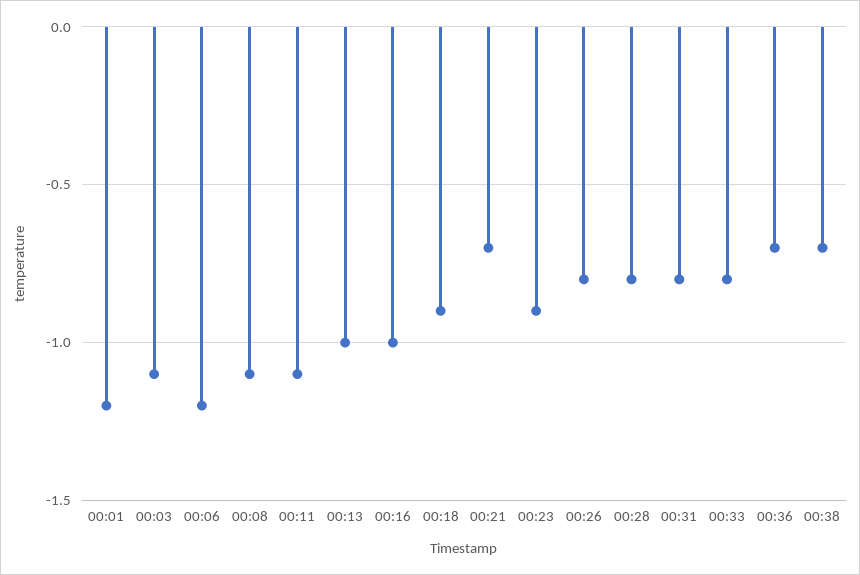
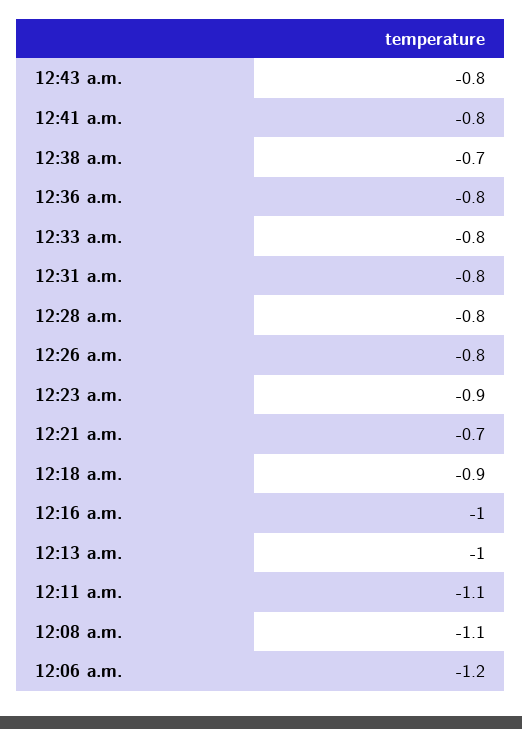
00:01: -1.2 -> none
00:03: -1.1 -> none
00:36: -0.7 -> -0.8
12:43 a.m.: none -> -0.8
12:41 a.m.: none -> -0.8

